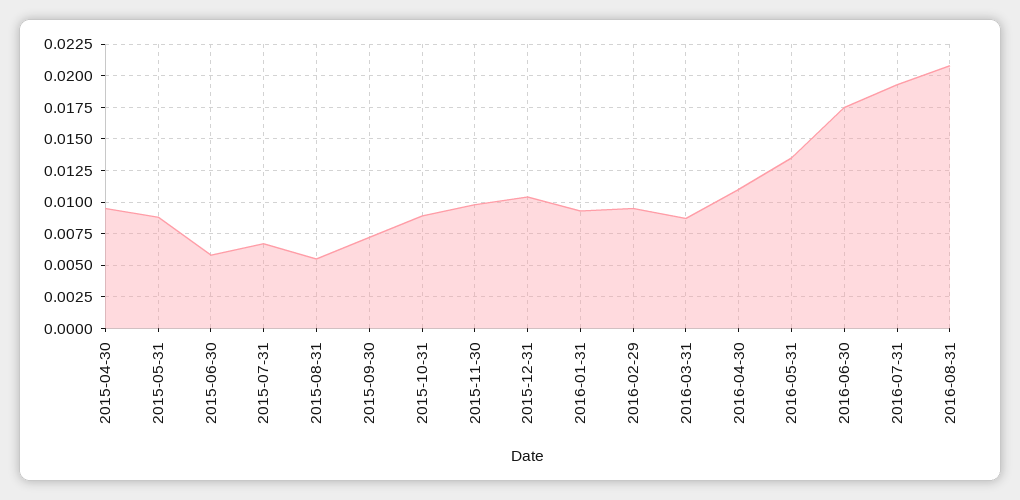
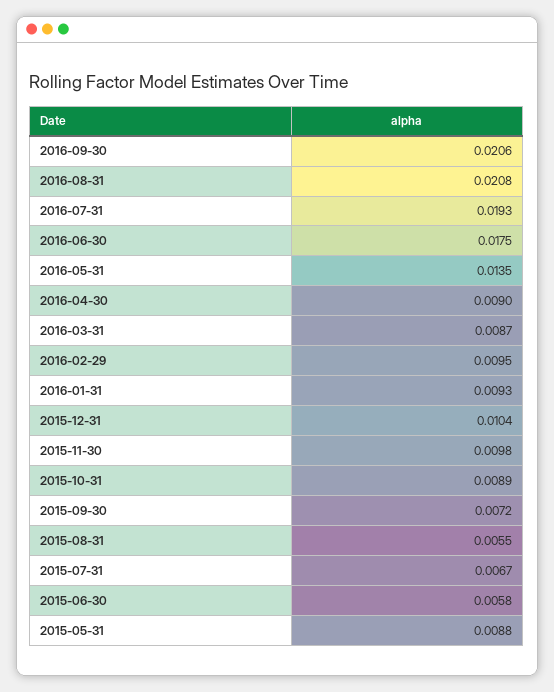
2015-04-30: 0.0095 -> none
2016-04-30: 0.011 -> 0.009
2016-09-30: none -> 0.0206

